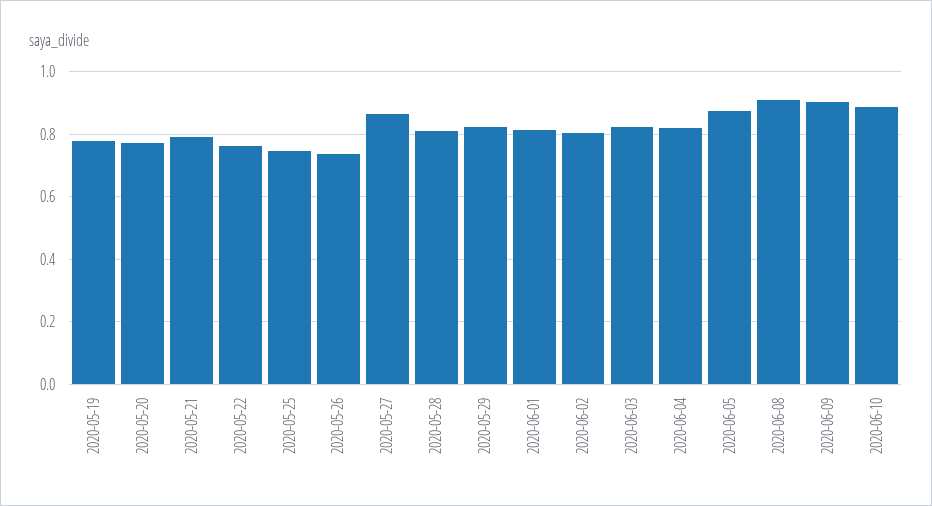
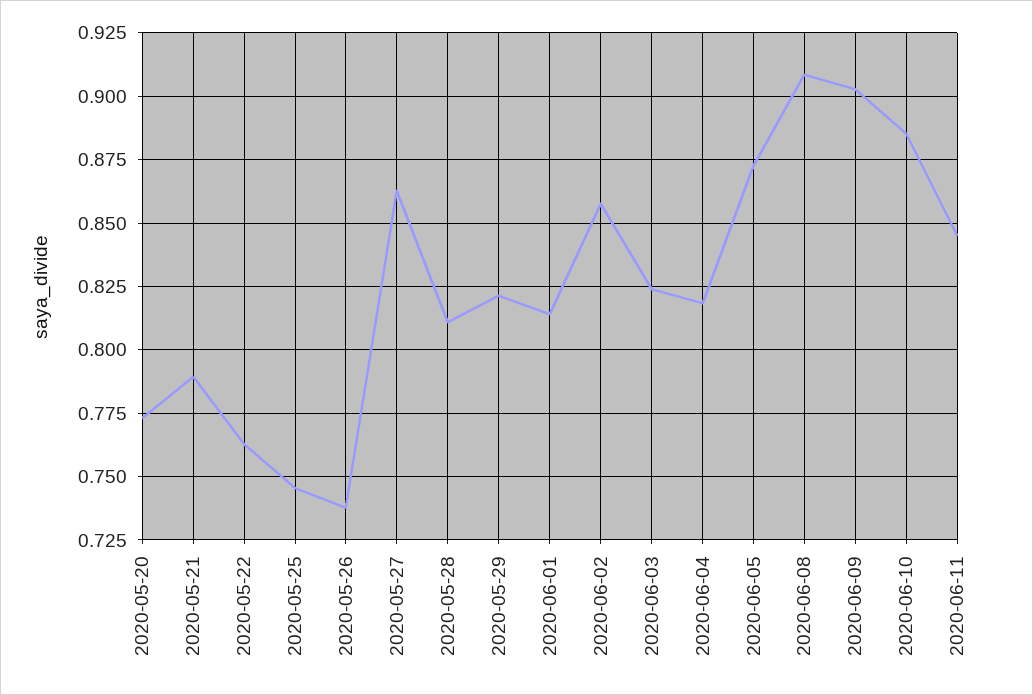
2020-05-19: 0.78 -> none
2020-06-02: 0.8 -> 0.8575
2020-06-11: none -> 0.845

